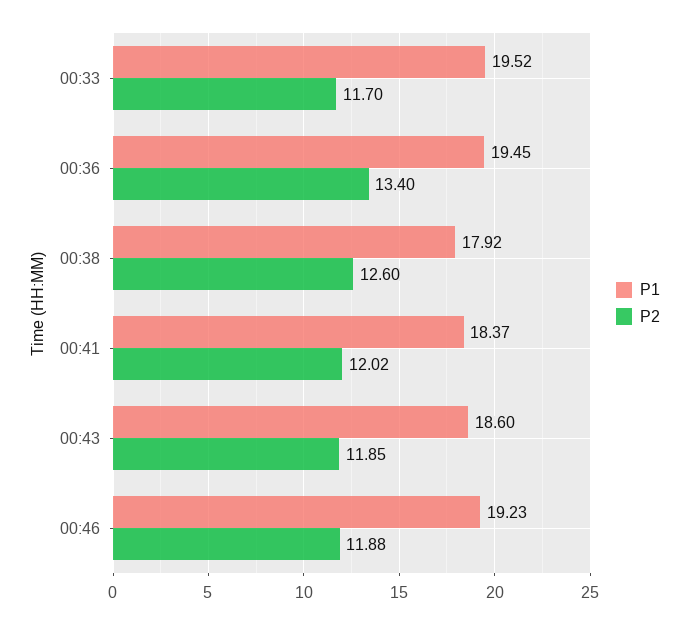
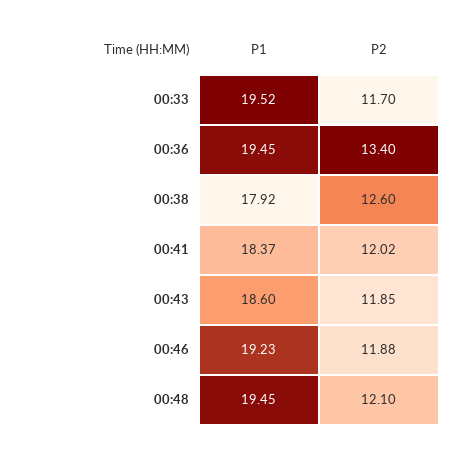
P1, 00:48: none -> 19.45
P2, 00:48: none -> 12.1

